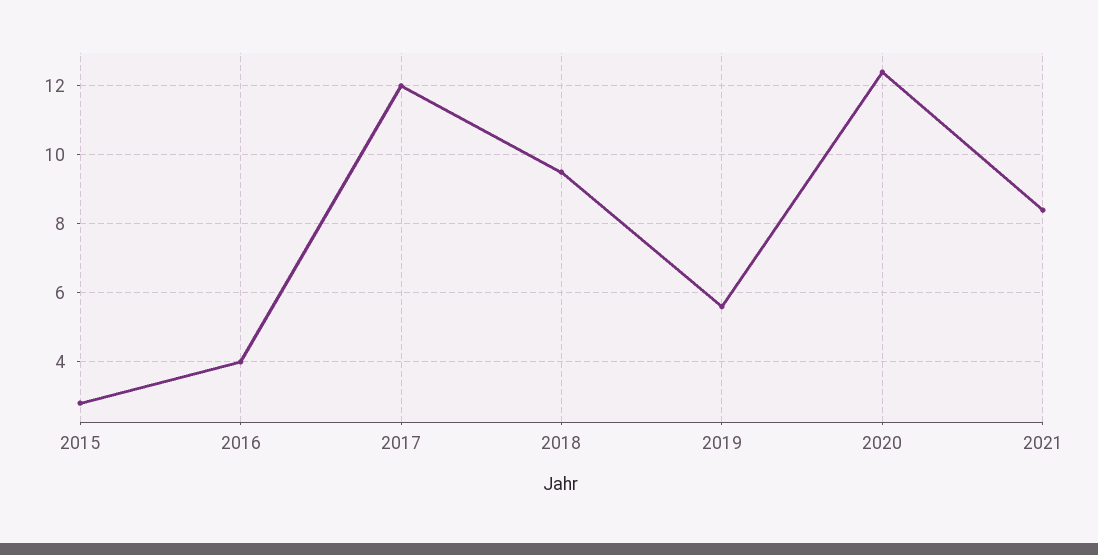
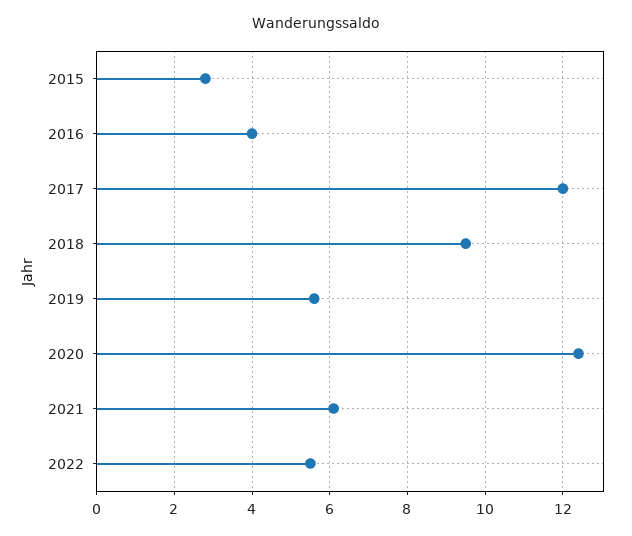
2021: 8.5 -> 6
2022: none -> 5.5

